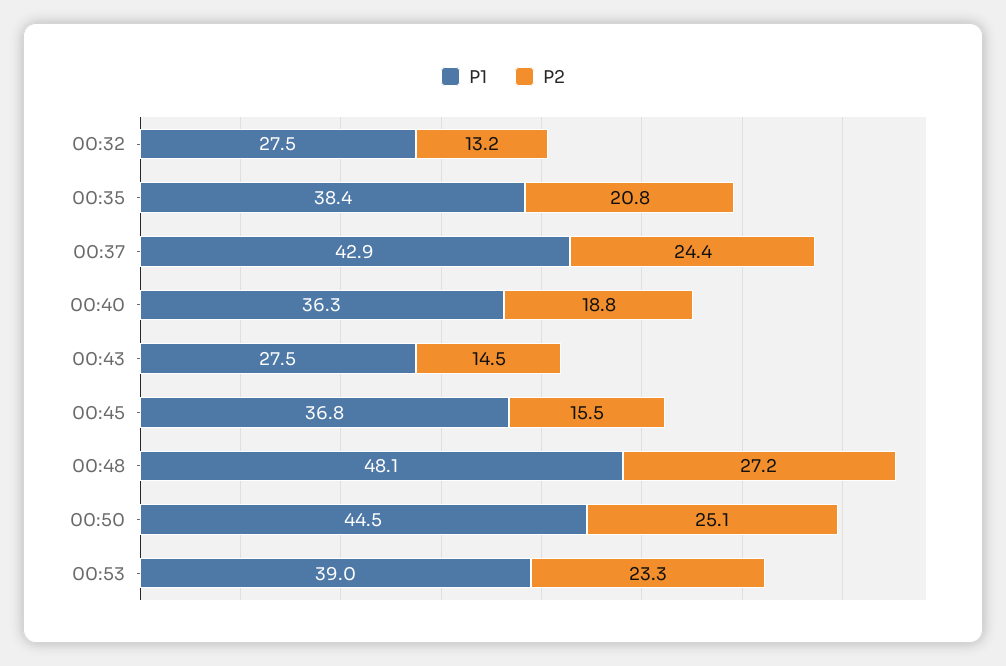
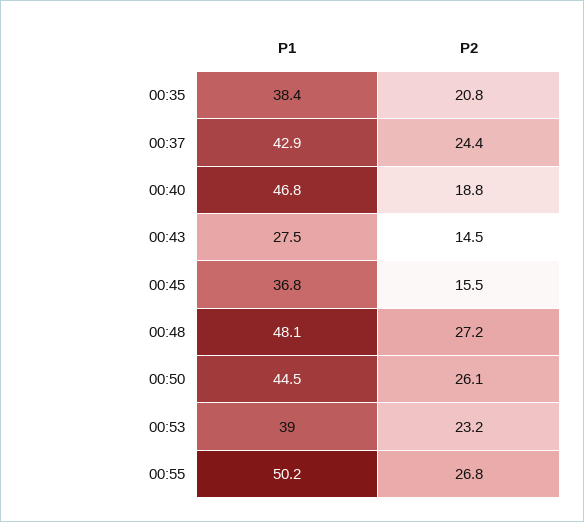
P1, 00:32: 27.5 -> none
P2, 00:32: 13.2 -> none
P1, 00:40: 36.3 -> 46.8
P2, 00:50: 25.1 -> 26.1
P2, 00:53: 23.3 -> 23.2
P1, 00:55: none -> 50.2
P2, 00:55: none -> 26.8

